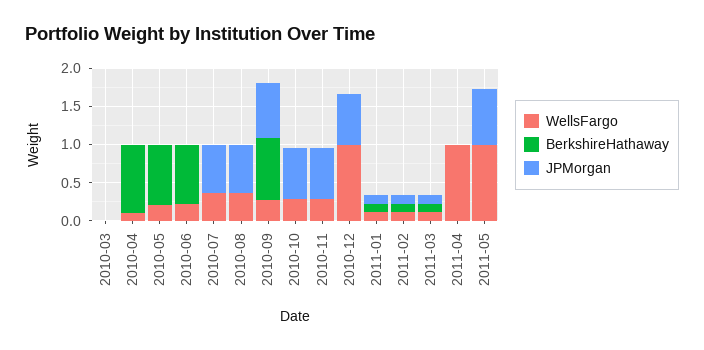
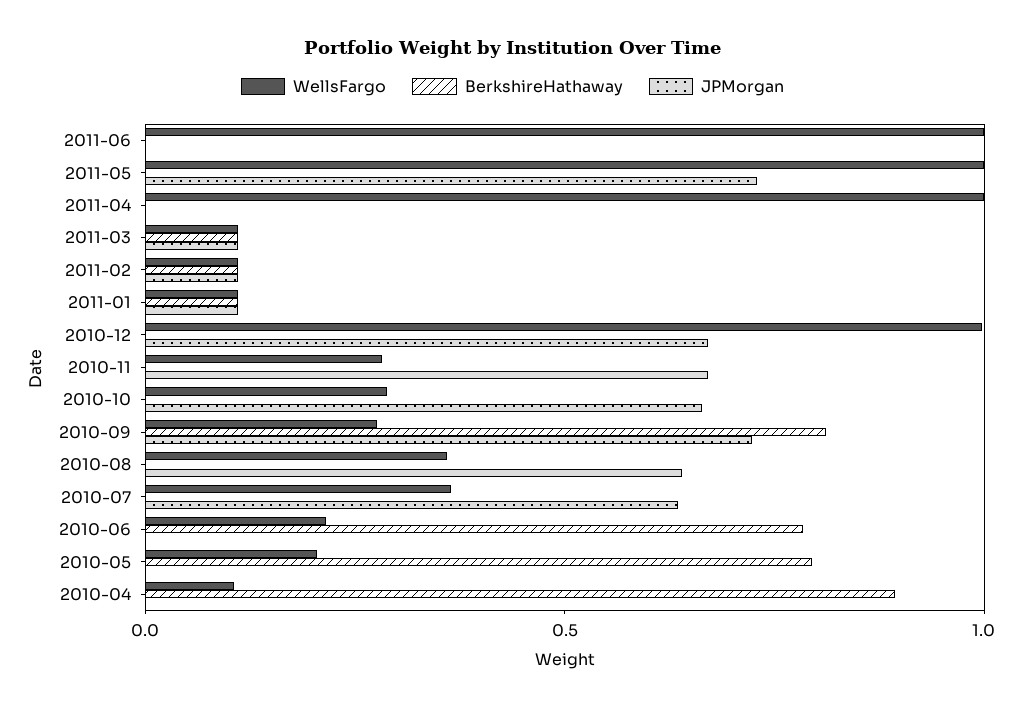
WellsFargo, 2010-03: 0 -> none
BerkshireHathaway, 2010-03: 0 -> none
JPMorgan, 2010-03: 0 -> none
WellsFargo, 2011-06: none -> 1
BerkshireHathaway, 2011-06: none -> 0
JPMorgan, 2011-06: none -> 0

